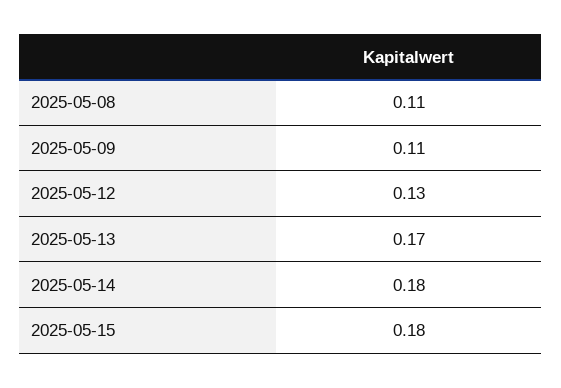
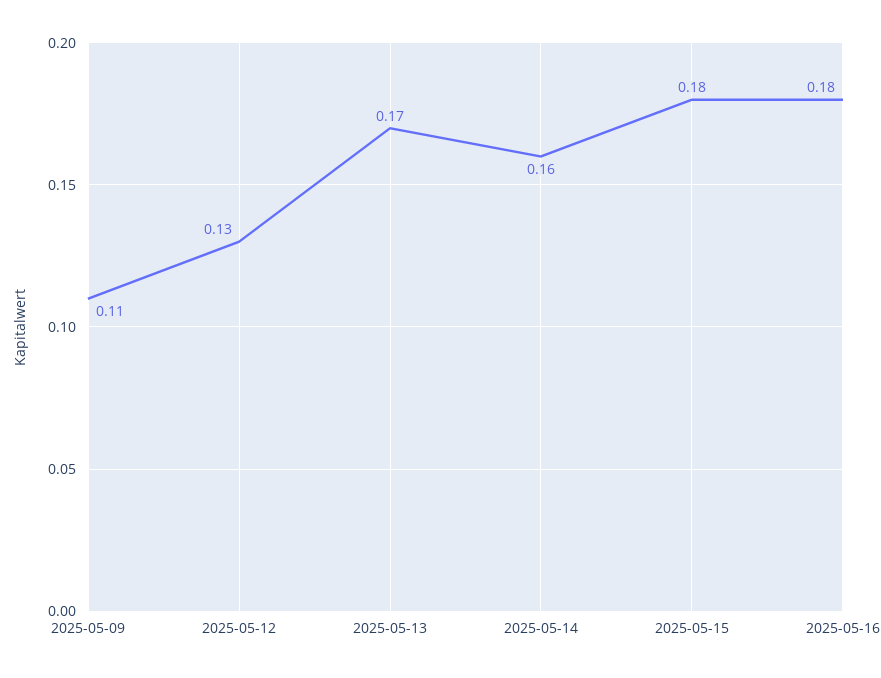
2025-05-08: 0.11 -> none
2025-05-14: 0.18 -> 0.16
2025-05-16: none -> 0.18

